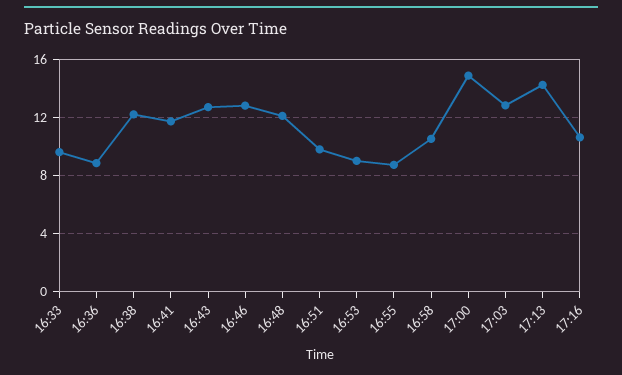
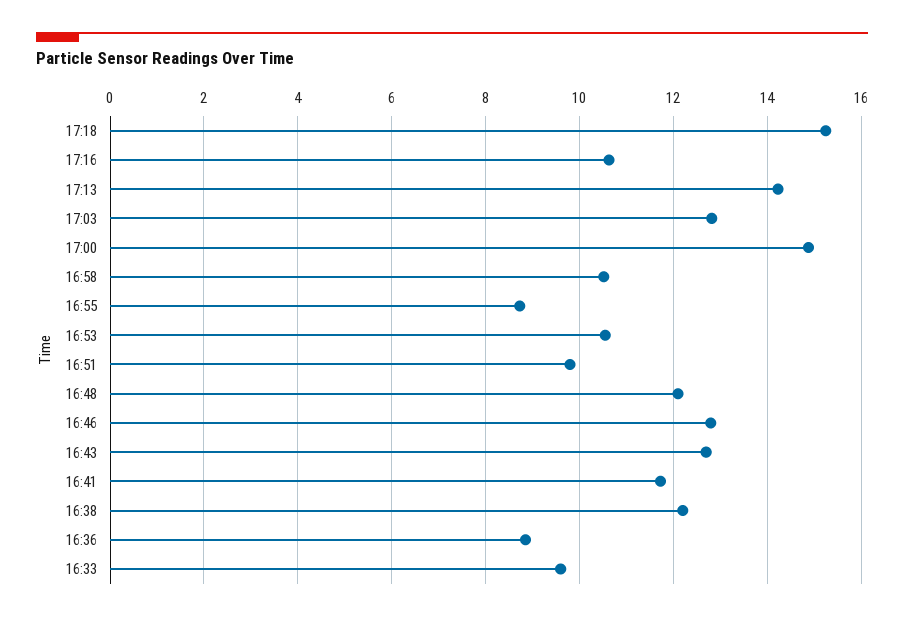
16:53: 9 -> 10.6
17:18: none -> 15.2

